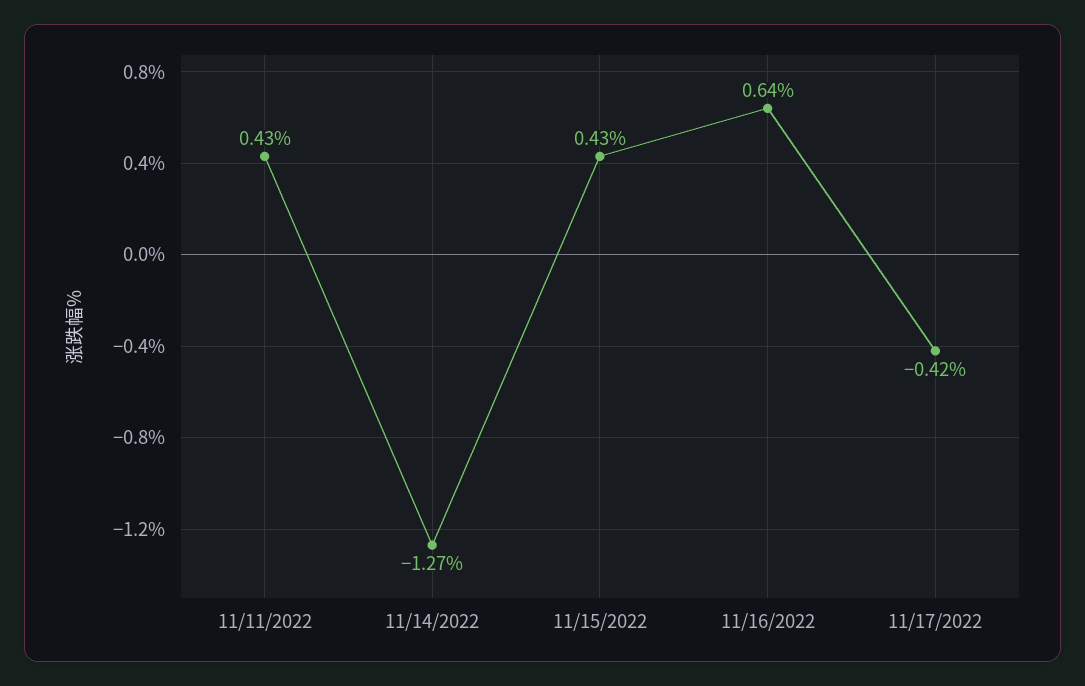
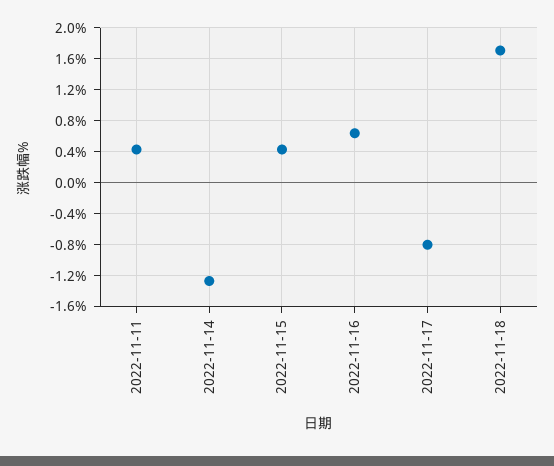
11/17/2022: -0.42 -> -0.8
2022-11-18: none -> 1.7

